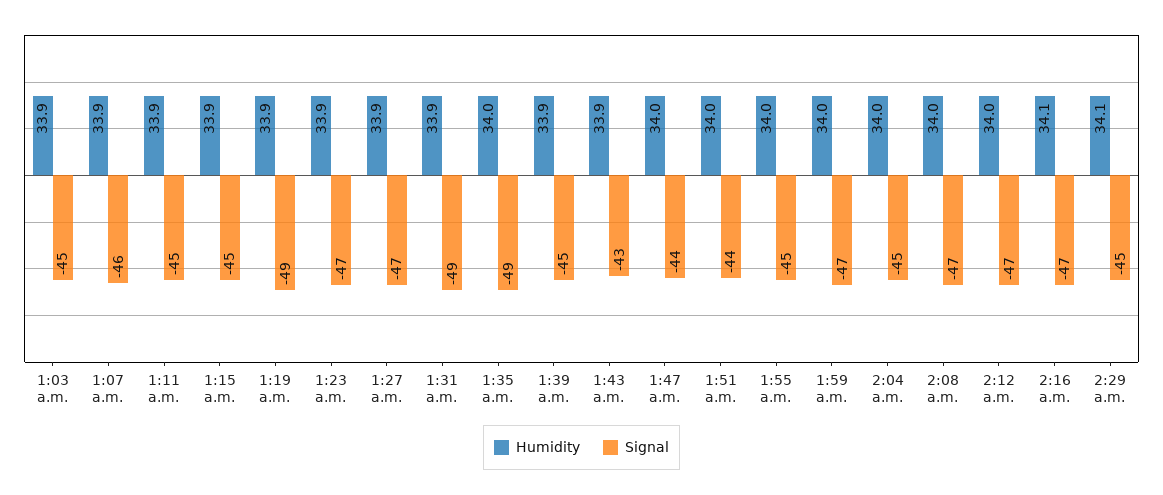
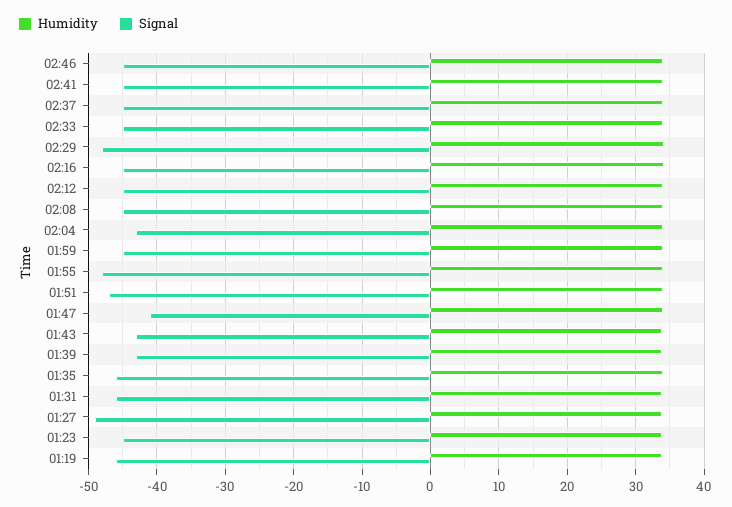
Humidity, 1:03 a.m.: 33.9 -> none
Signal, 1:03 a.m.: -45 -> none
Humidity, 1:07 a.m.: 33.9 -> none
Signal, 1:07 a.m.: -46 -> none
Humidity, 1:11 a.m.: 33.9 -> none
Signal, 1:11 a.m.: -45 -> none
Humidity, 1:15 a.m.: 33.9 -> none
Signal, 1:15 a.m.: -45 -> none
Signal, 1:19 a.m.: -49 -> -46
Signal, 1:23 a.m.: -47 -> -45
Signal, 1:27 a.m.: -47 -> -49
Signal, 1:31 a.m.: -49 -> -46
Signal, 1:35 a.m.: -49 -> -46
Signal, 1:39 a.m.: -45 -> -43
Signal, 1:47 a.m.: -44 -> -41
Signal, 1:51 a.m.: -44 -> -47
Signal, 1:55 a.m.: -45 -> -48
Signal, 1:59 a.m.: -47 -> -45
Signal, 2:04 a.m.: -45 -> -43
Signal, 2:08 a.m.: -47 -> -45
Signal, 2:12 a.m.: -47 -> -45
Signal, 2:16 a.m.: -47 -> -45
Signal, 2:29 a.m.: -45 -> -48
Humidity, 02:46: none -> 34
Signal, 02:46: none -> -45
Humidity, 02:41: none -> 34
Signal, 02:41: none -> -45
Humidity, 02:37: none -> 34
Signal, 02:37: none -> -45
Humidity, 02:33: none -> 34
Signal, 02:33: none -> -45

